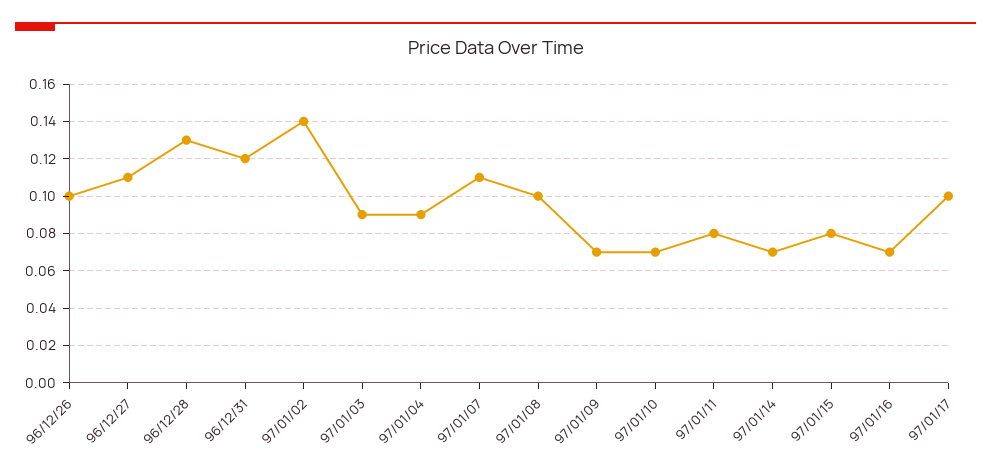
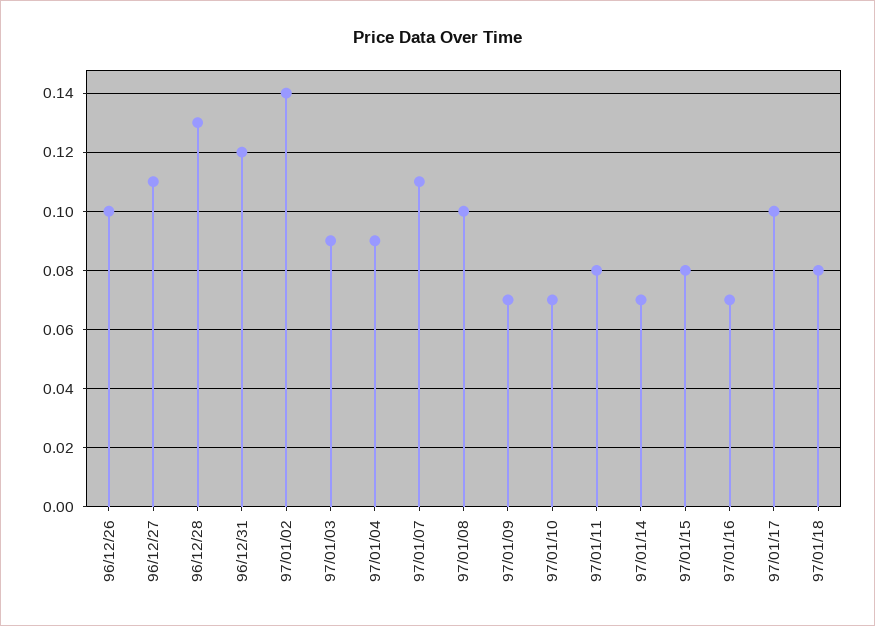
97/01/18: none -> 0.08

